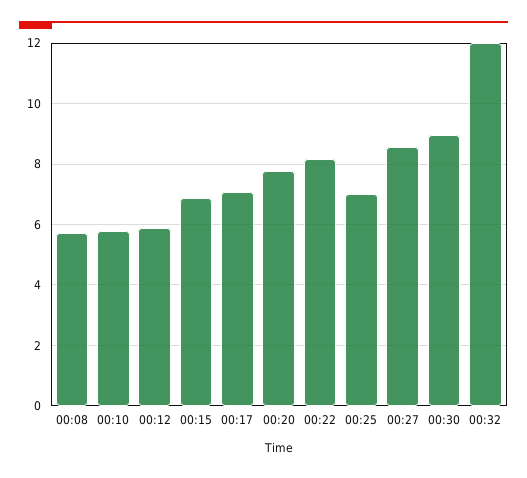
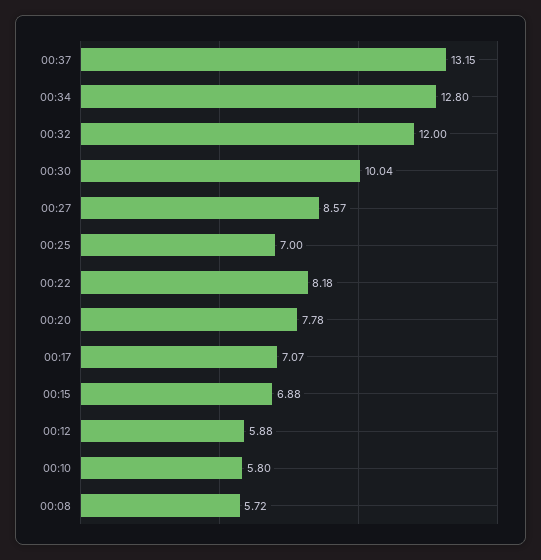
00:30: 9 -> 10.04
00:37: none -> 13.15
00:34: none -> 12.8

